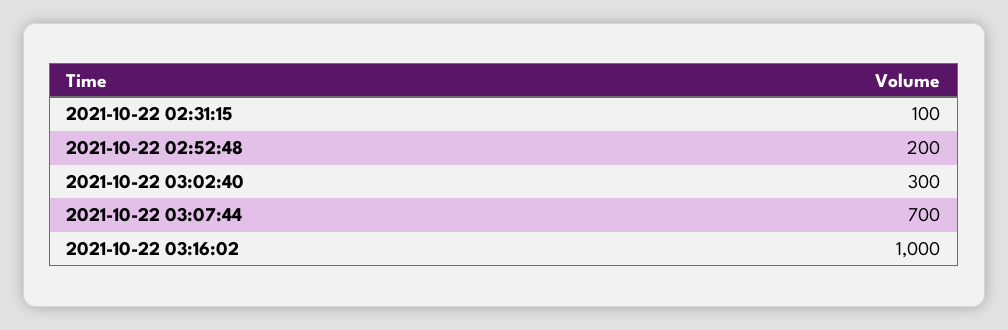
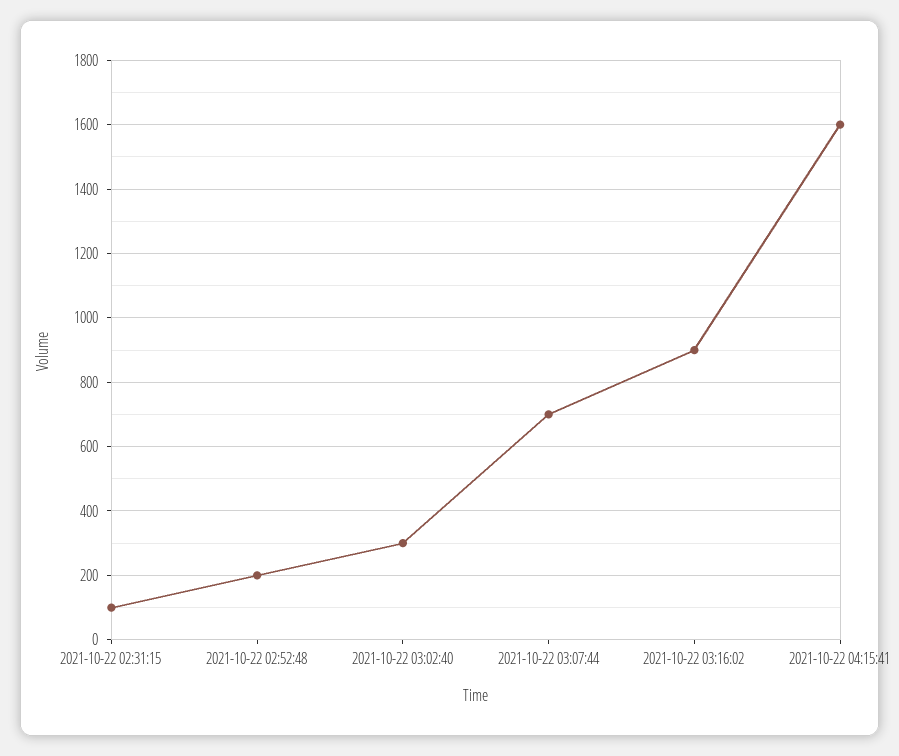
2021-10-22 03:16:02: 1000 -> 900
2021-10-22 04:15:41: none -> 1600

